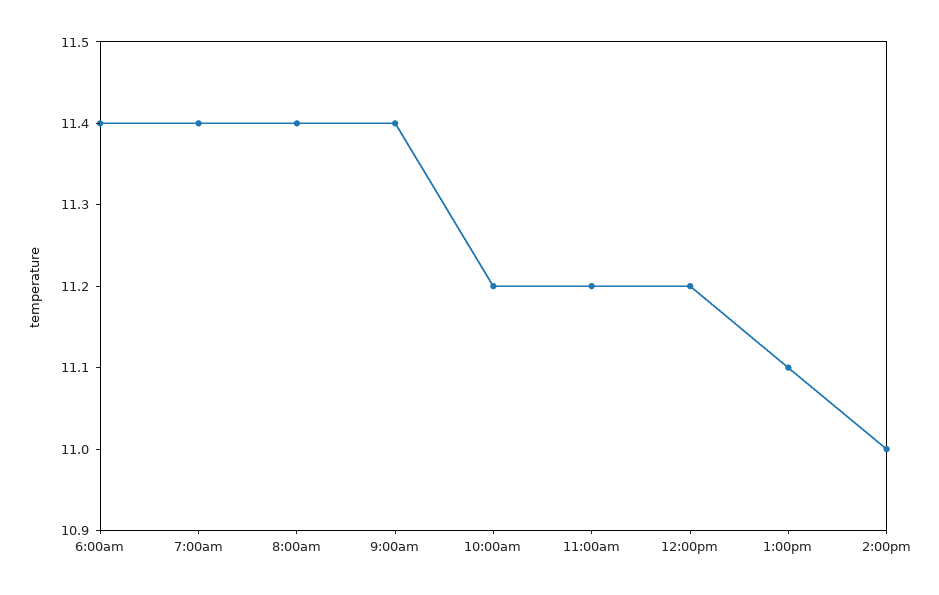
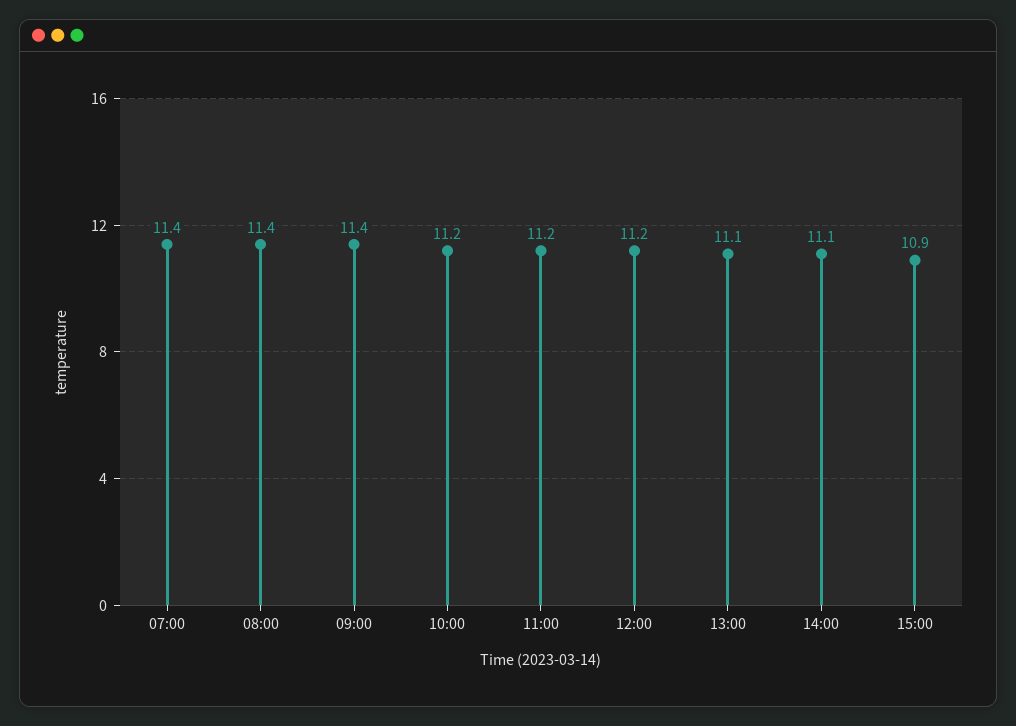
6:00am: 11.4 -> none
2:00pm: 11 -> 11.1
15:00: none -> 10.9

